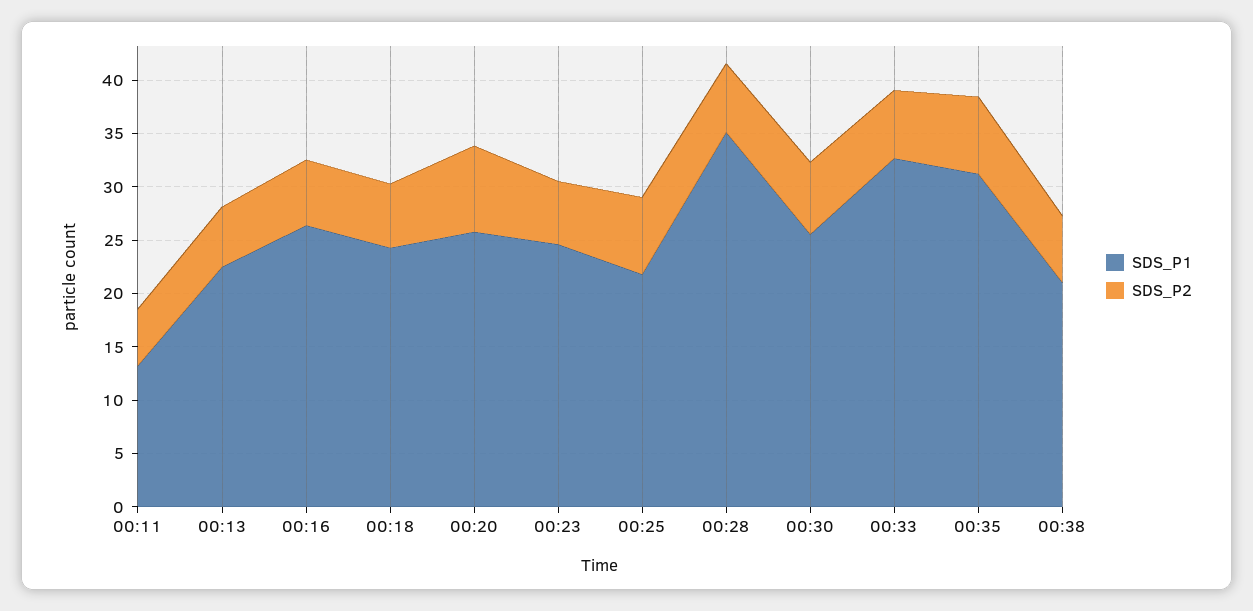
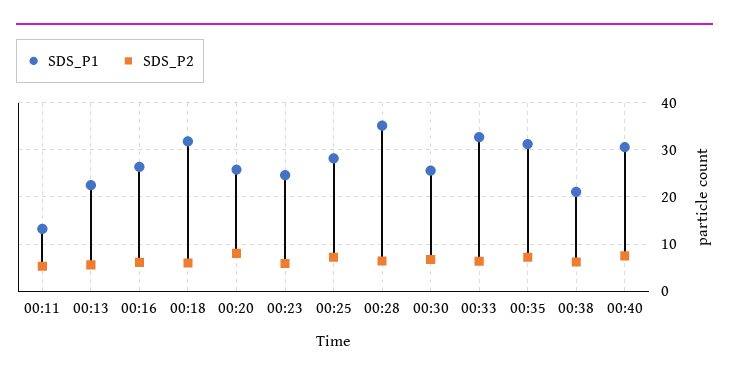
SDS_P1, 00:18: 24 -> 32
SDS_P1, 00:25: 22 -> 28
SDS_P1, 00:40: none -> 30
SDS_P2, 00:40: none -> 8

